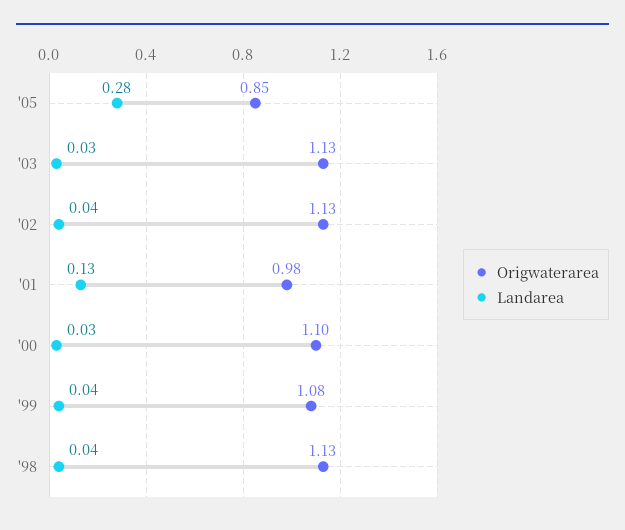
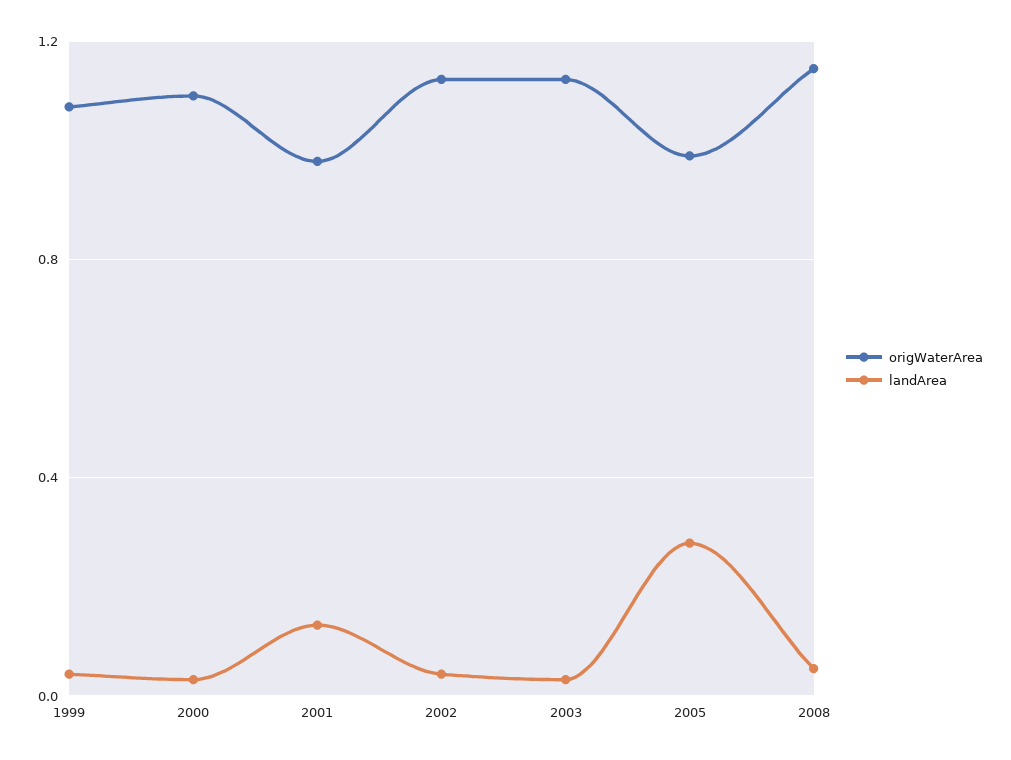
Origwaterarea, '05: 0.85 -> 1
Origwaterarea, '98: 1.13 -> none
Landarea, '98: 0.04 -> none
Origwaterarea, 2008: none -> 1.15
Landarea, 2008: none -> 0.05

